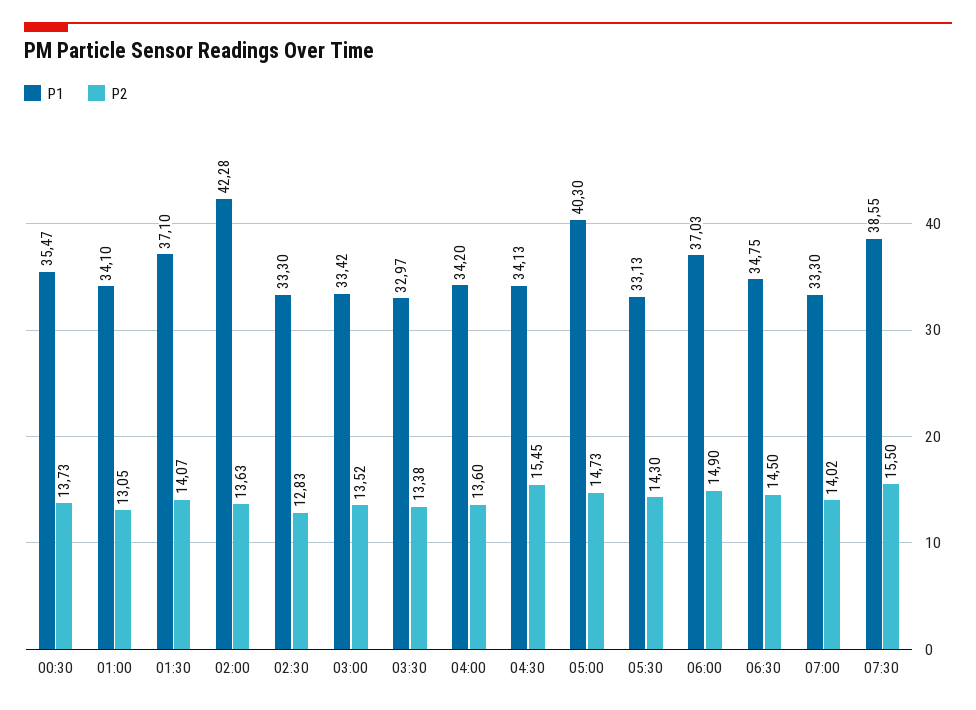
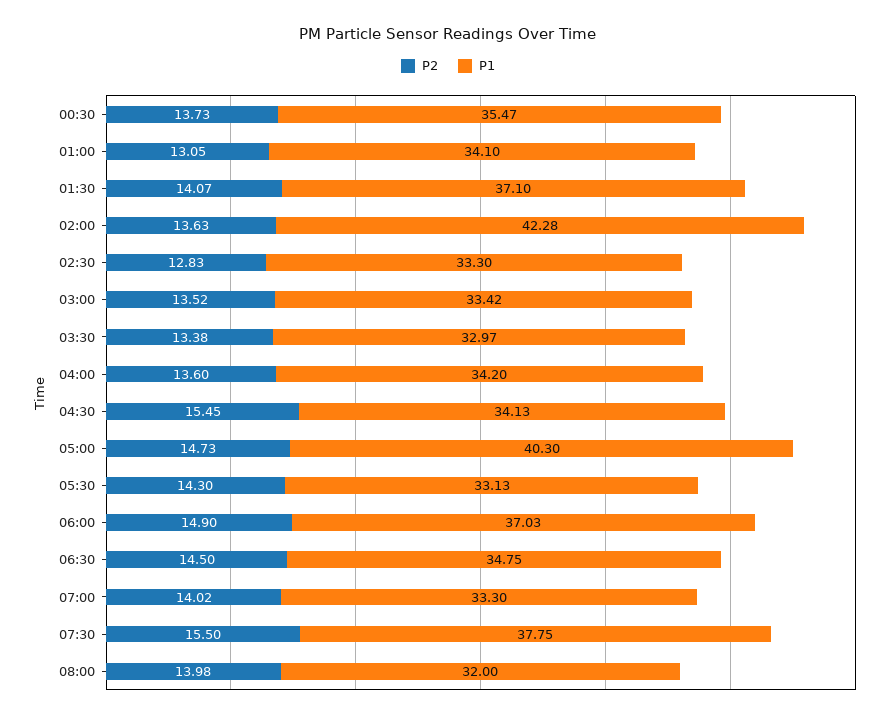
P1, 07:30: 38.55 -> 37.75
P2, 08:00: none -> 13.98
P1, 08:00: none -> 32

